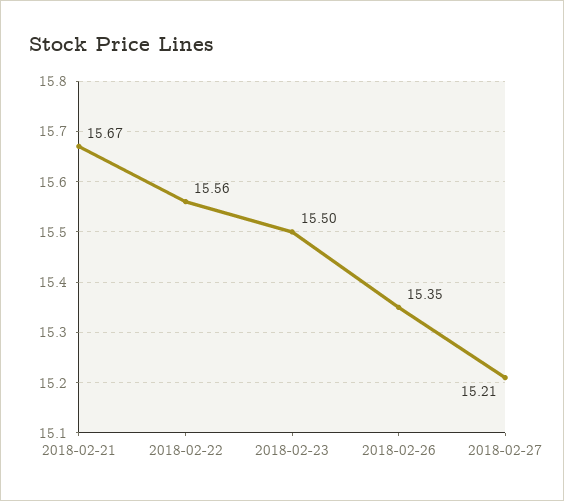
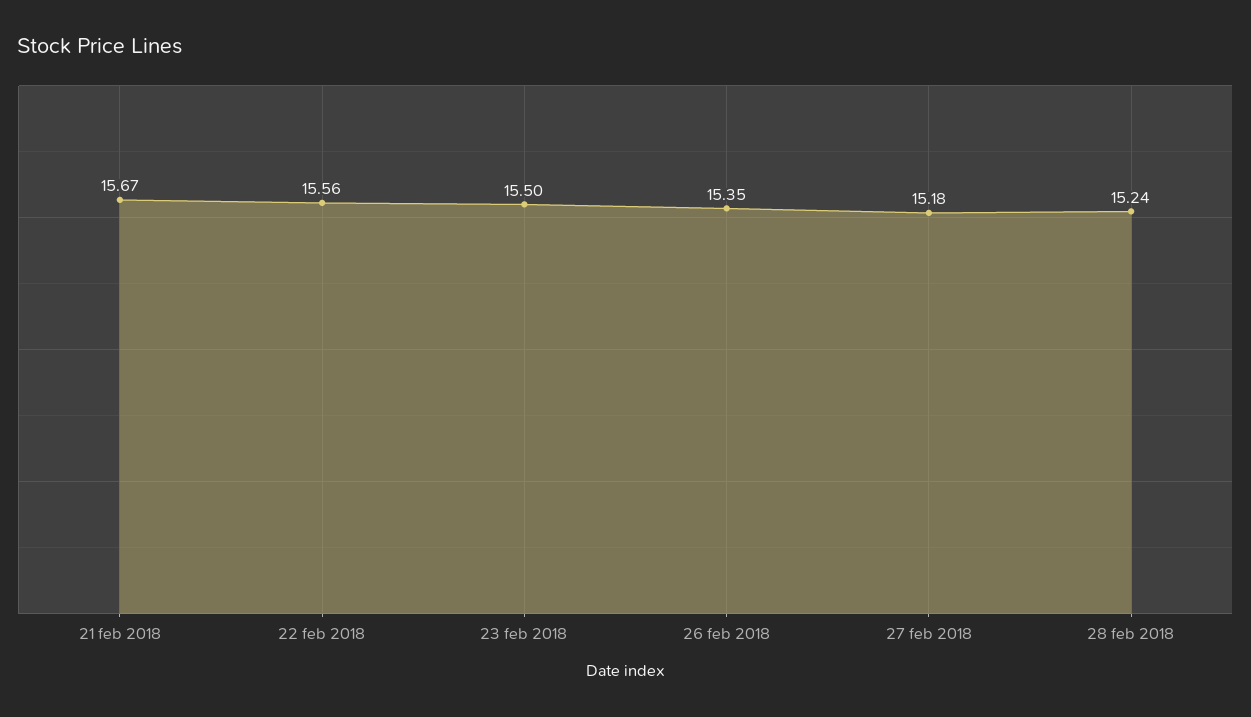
2018-02-27: 15.21 -> 15.18
28 feb 2018: none -> 15.24

